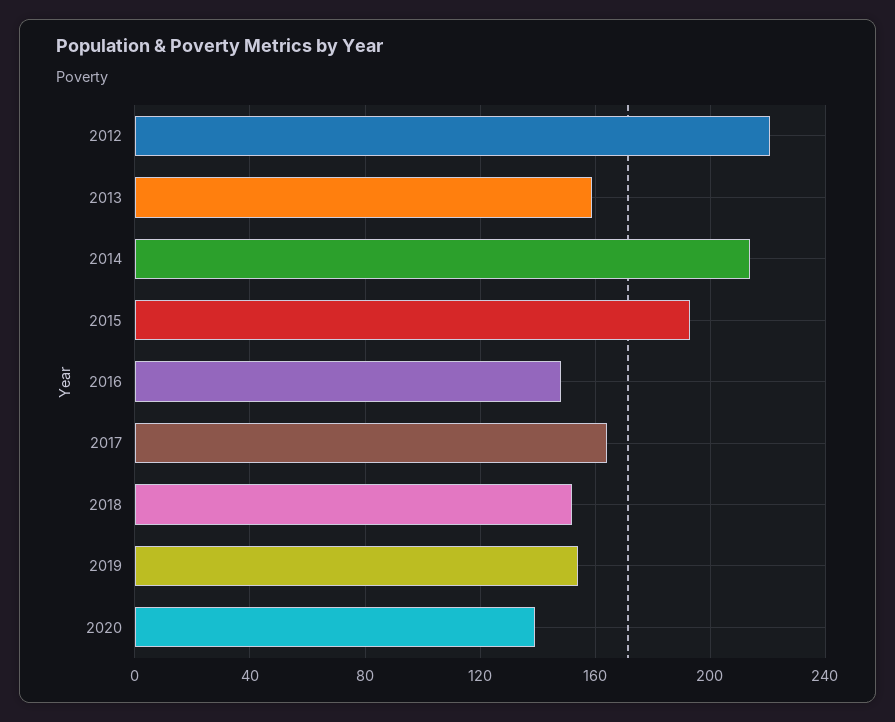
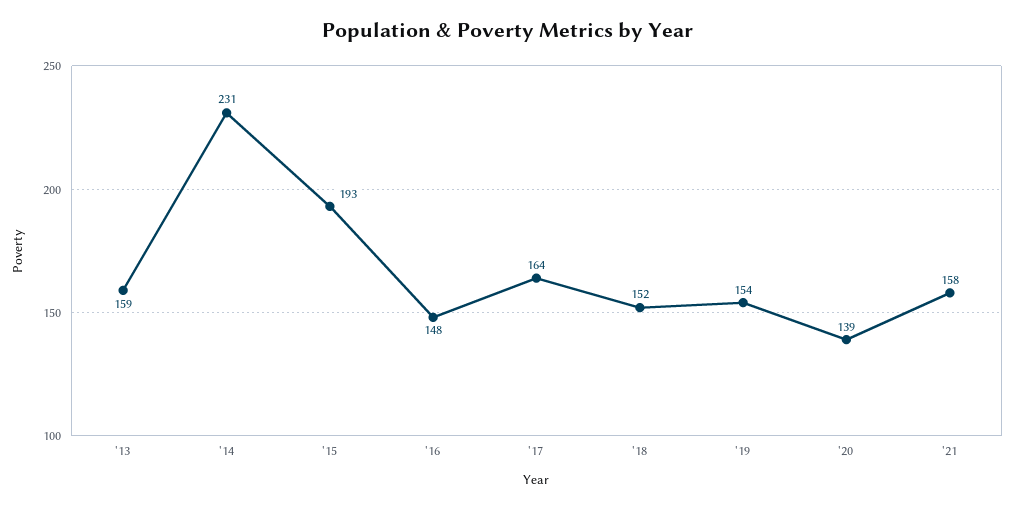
2012: 220 -> none
2014: 215 -> 231
'21: none -> 158

